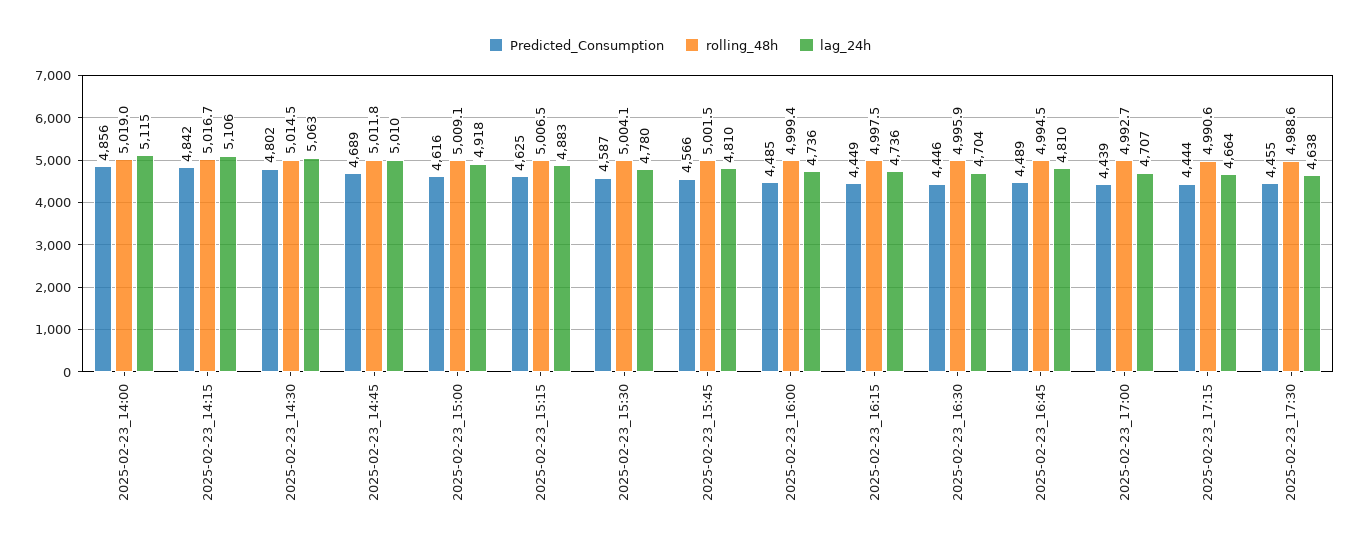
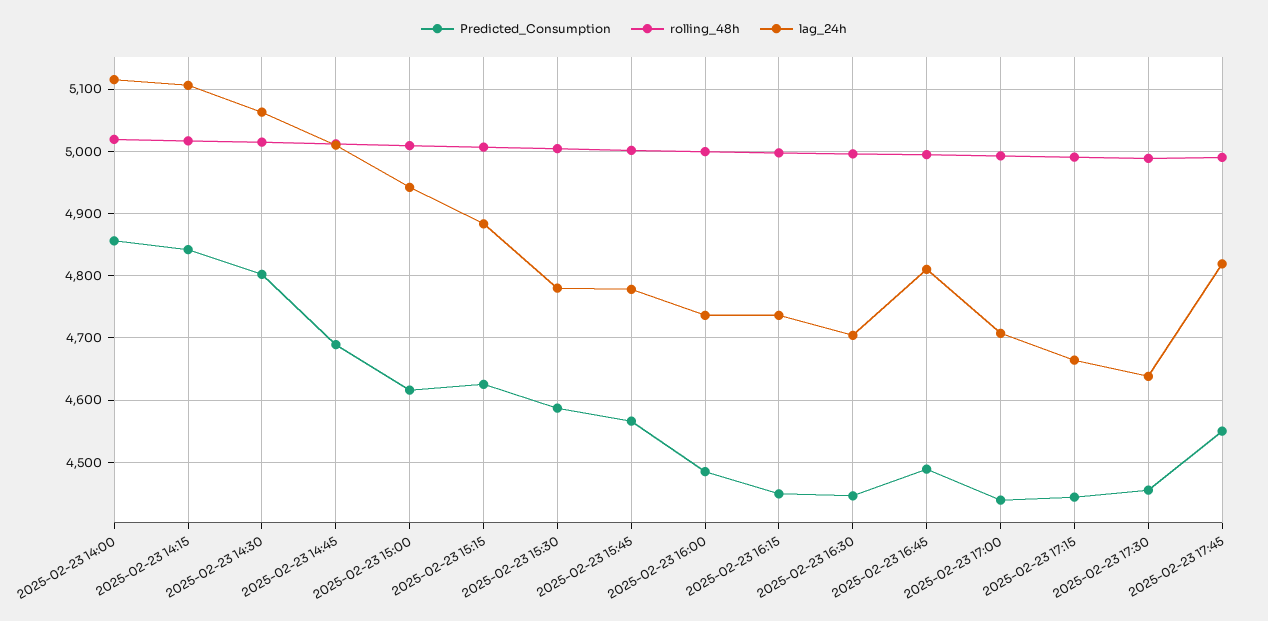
lag_24h, 2025-02-23_15:00: 4918 -> 4940
lag_24h, 2025-02-23_15:45: 4810 -> 4780
Predicted_Consumption, 2025-02-23 17:45: none -> 4550
rolling_48h, 2025-02-23 17:45: none -> 4990
lag_24h, 2025-02-23 17:45: none -> 4820

